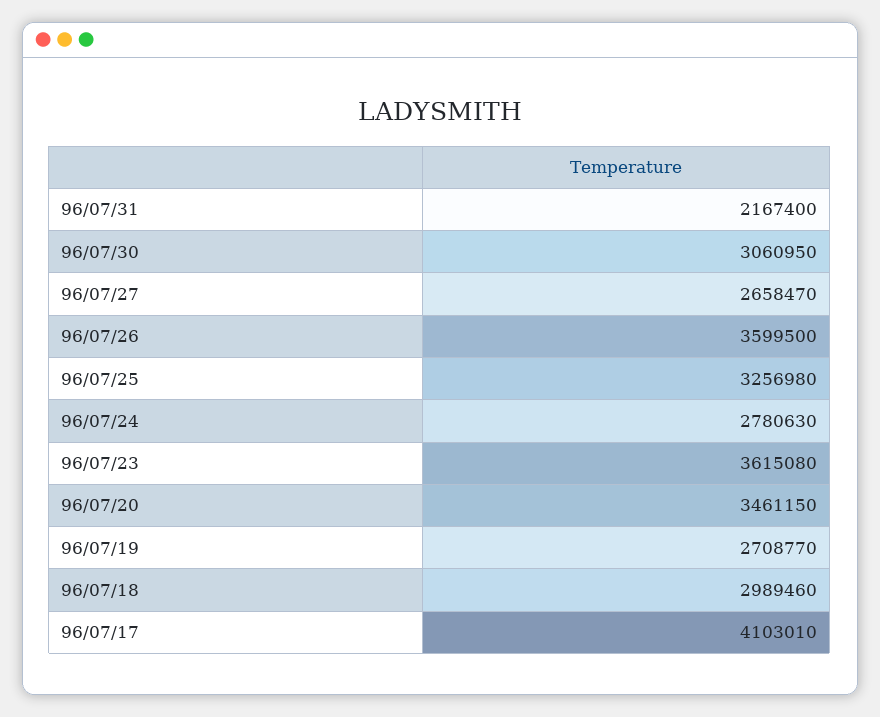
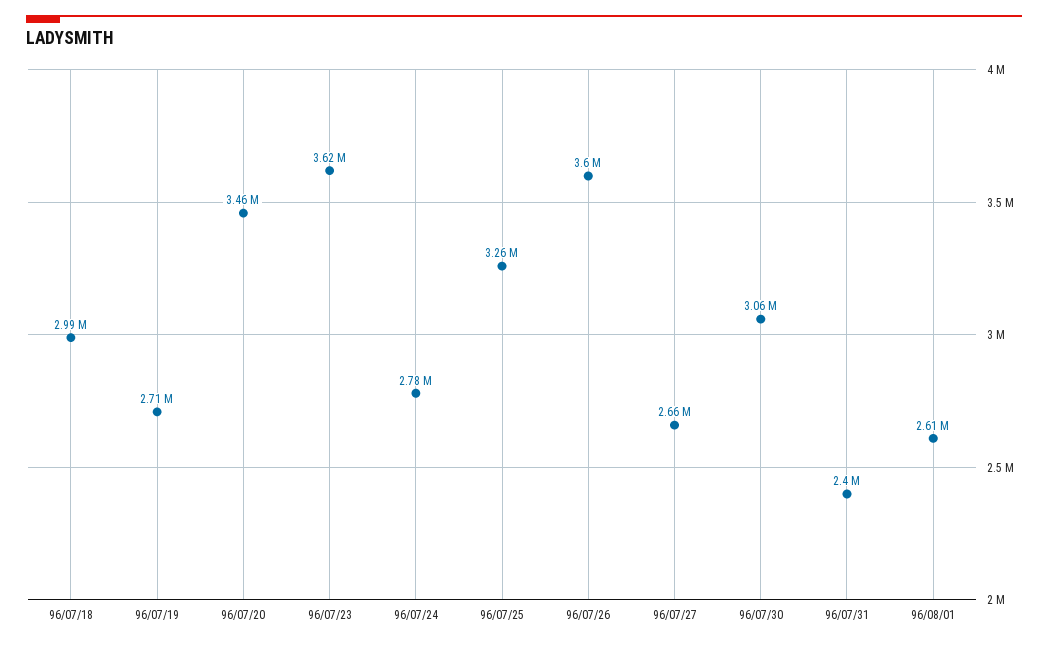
96/07/31: 2167400 -> 2400000
96/07/17: 4103010 -> none
96/08/01: none -> 2610000

